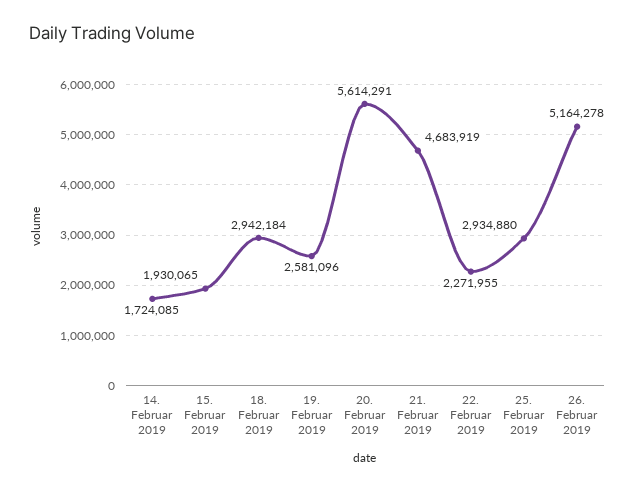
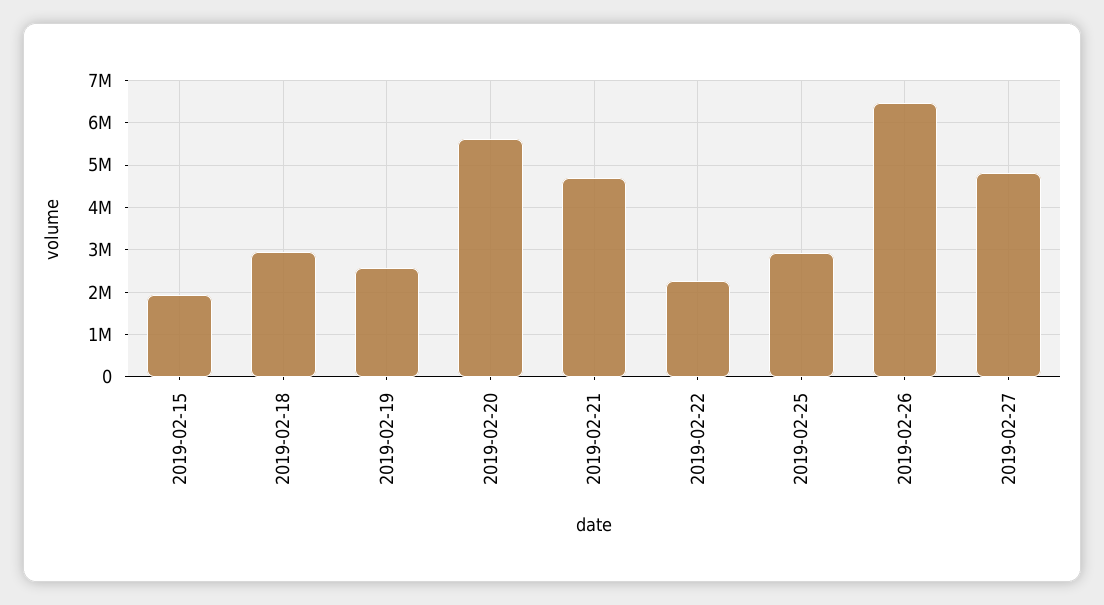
14. Februar 2019: 1724085 -> none
26. Februar 2019: 5164278 -> 6400000
2019-02-27: none -> 4800000

